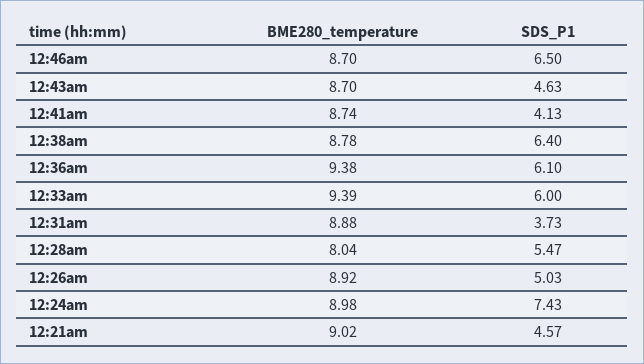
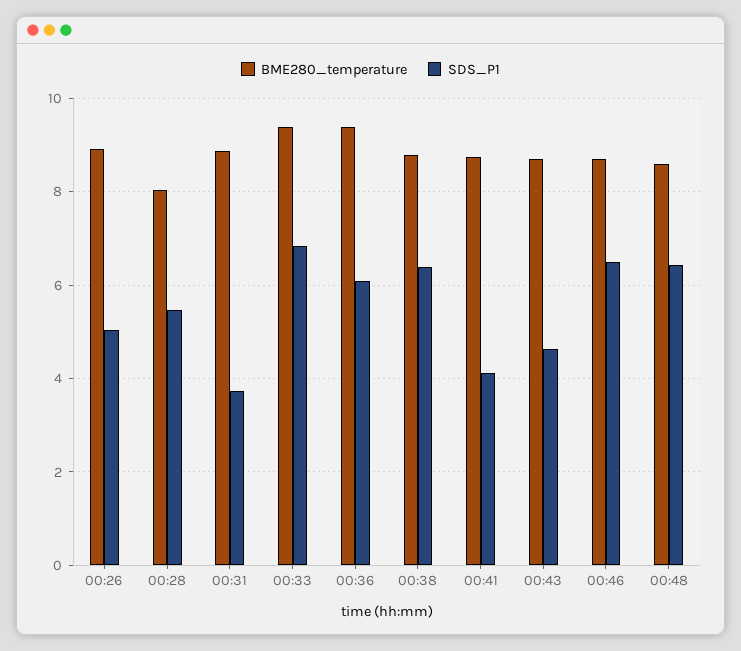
SDS_P1, 12:33am: 6 -> 6.8
BME280_temperature, 12:24am: 8.98 -> none
SDS_P1, 12:24am: 7.43 -> none
BME280_temperature, 12:21am: 9.02 -> none
SDS_P1, 12:21am: 4.57 -> none
BME280_temperature, 00:48: none -> 8.6
SDS_P1, 00:48: none -> 6.4

